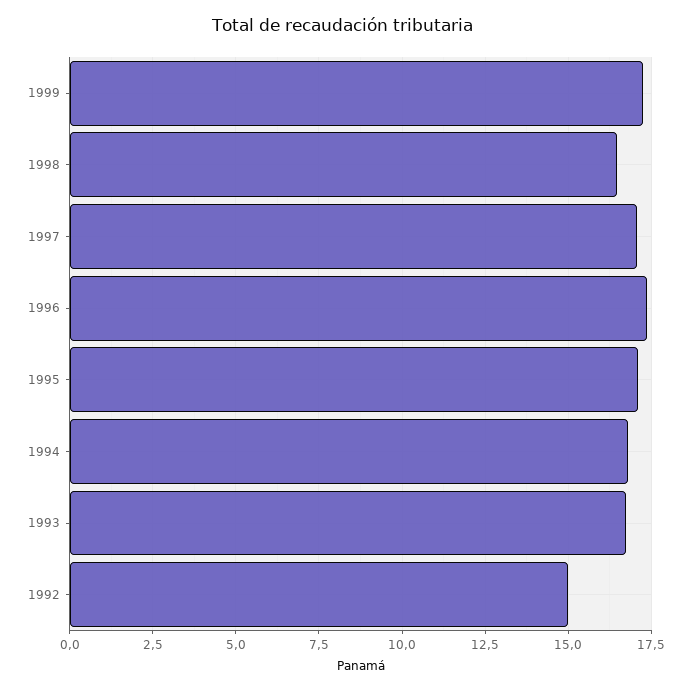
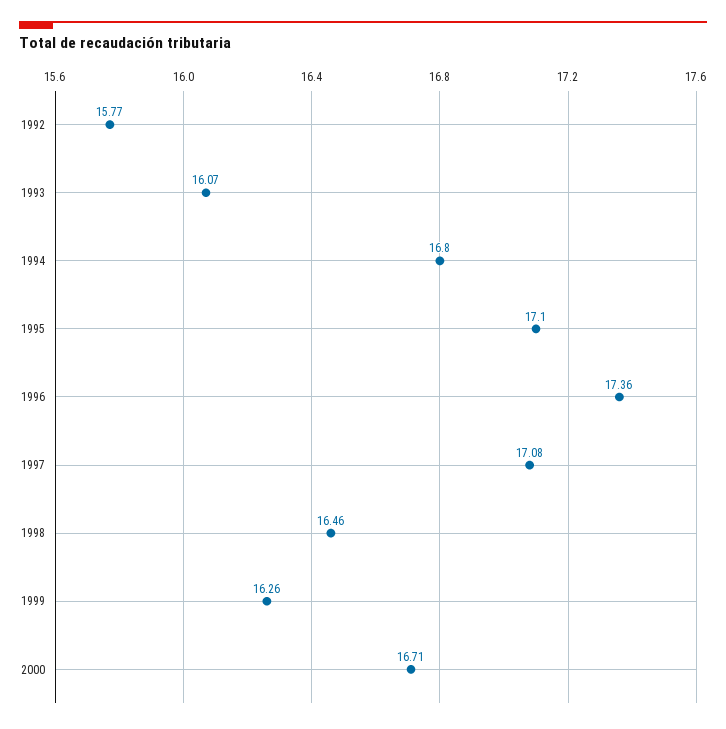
1999: 17.25 -> 16.26
1993: 16.75 -> 16.07
1992: 15 -> 15.77
2000: none -> 16.71

